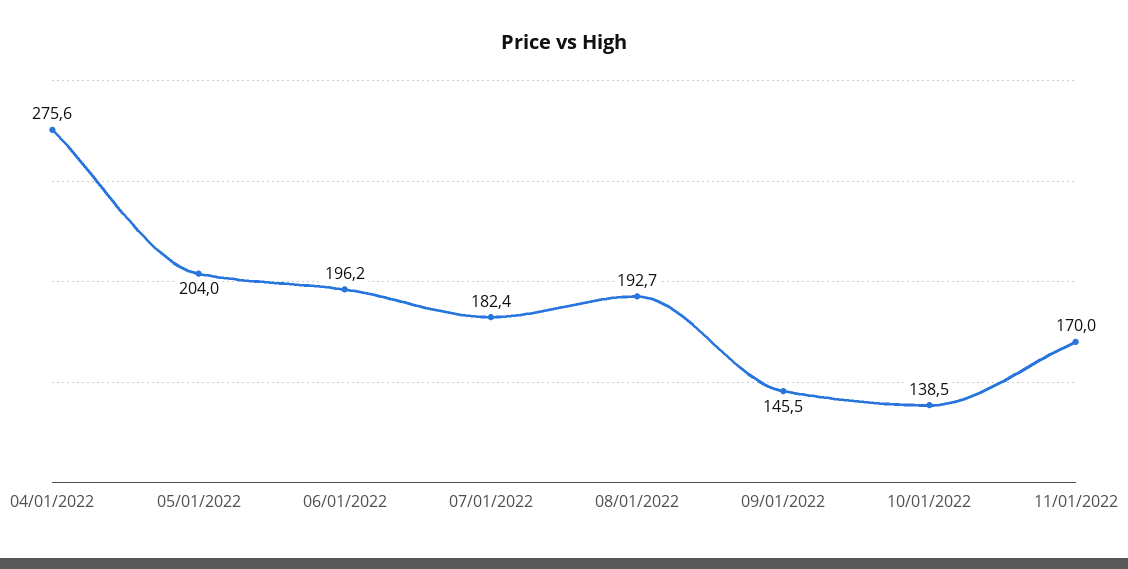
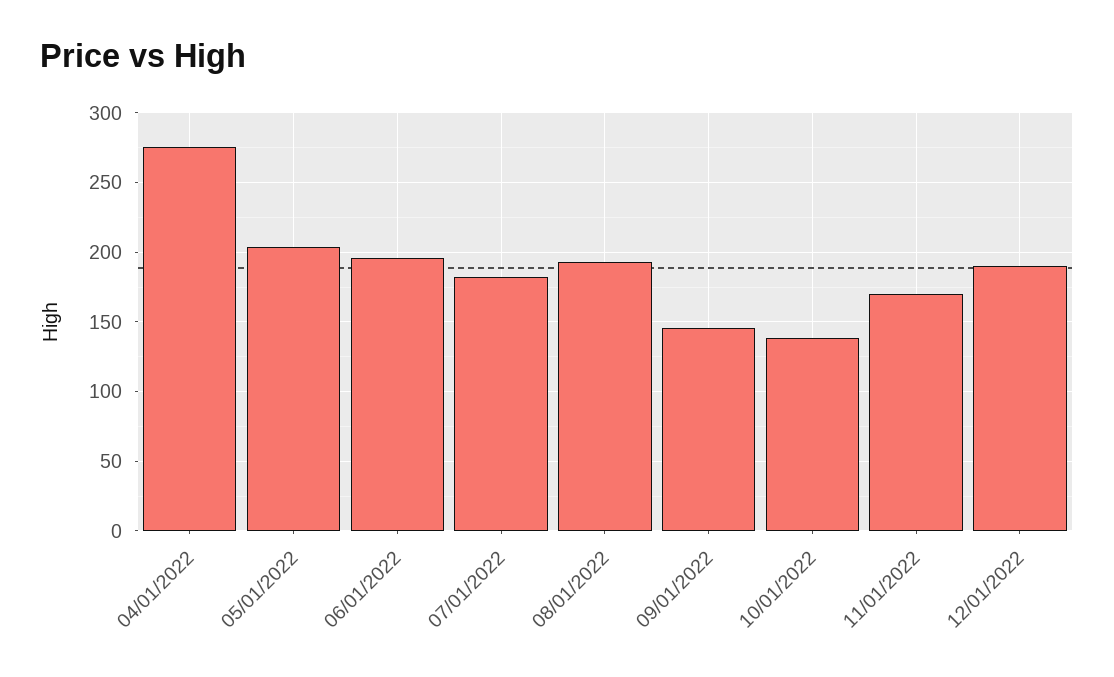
12/01/2022: none -> 190

